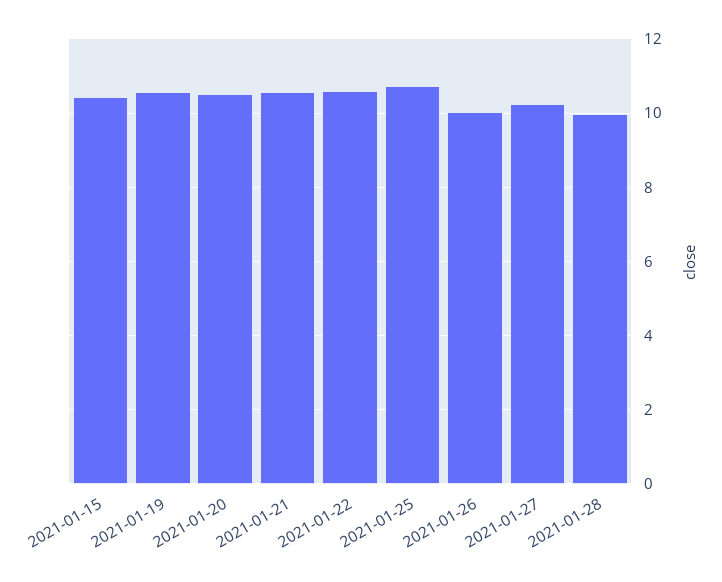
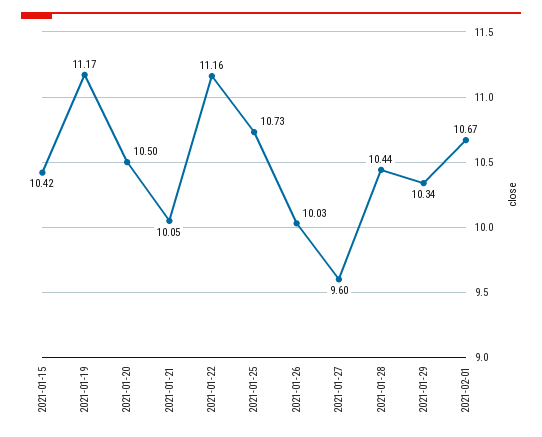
2021-01-19: 10.6 -> 11.17
2021-01-21: 10.6 -> 10.05
2021-01-22: 10.6 -> 11.16
2021-01-27: 10.2 -> 9.6
2021-01-28: 10 -> 10.44
2021-01-29: none -> 10.34
2021-02-01: none -> 10.67

